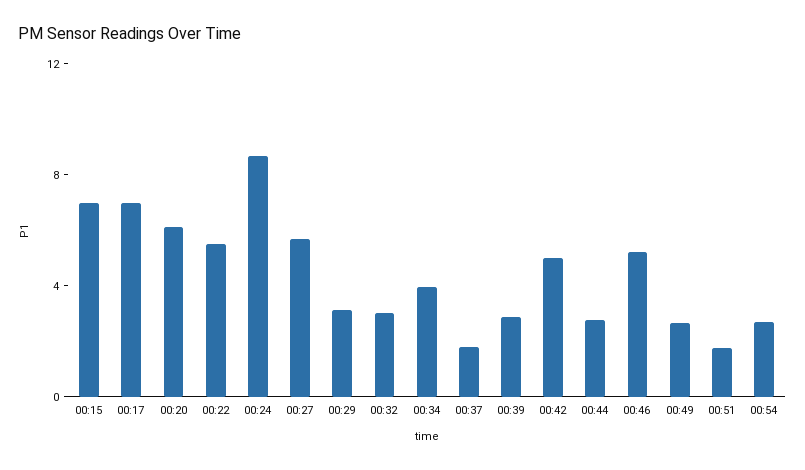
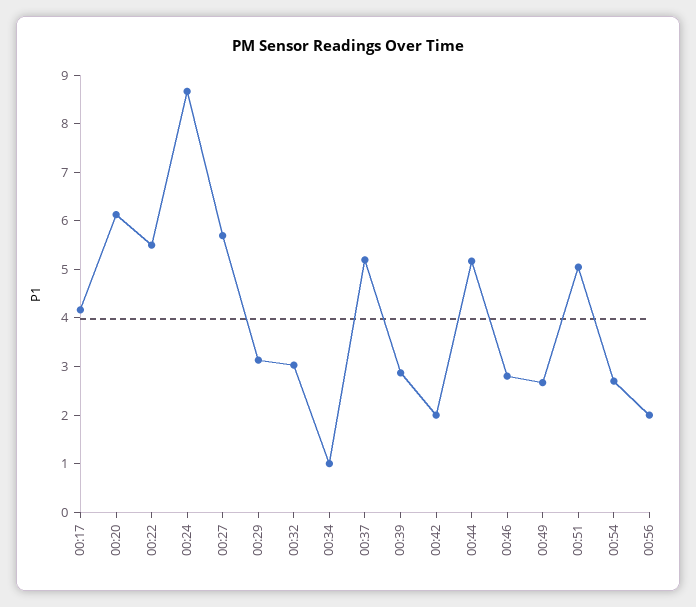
00:15: 7 -> none
00:17: 7 -> 4.2
00:34: 4 -> 1
00:37: 2 -> 5.2
00:42: 5 -> 2
00:44: 3 -> 5.2
00:46: 5 -> 2.8
00:51: 2 -> 5
00:56: none -> 2

